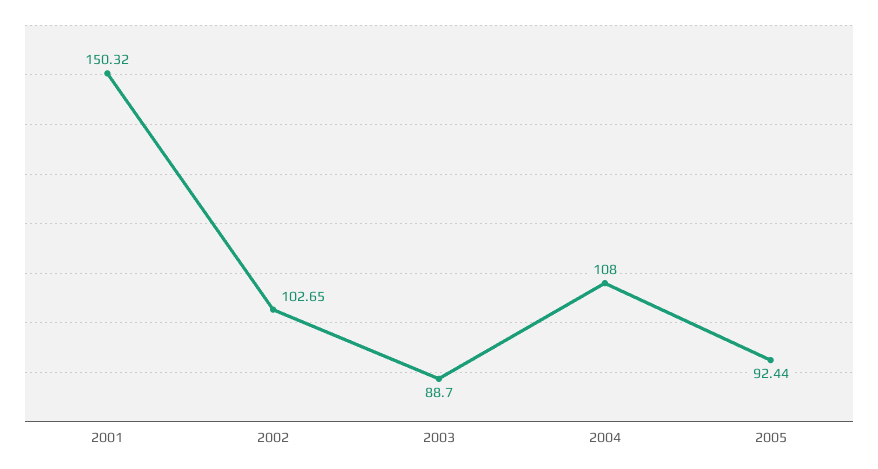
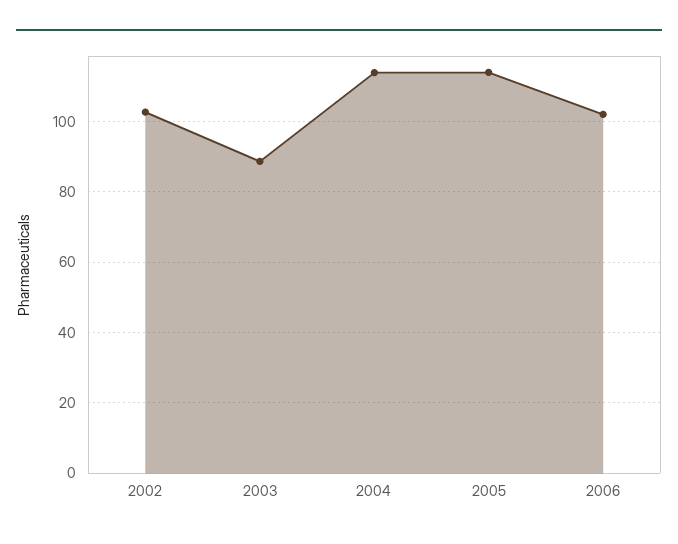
2001: 150.32 -> none
2004: 108 -> 114
2005: 92.44 -> 114
2006: none -> 102

